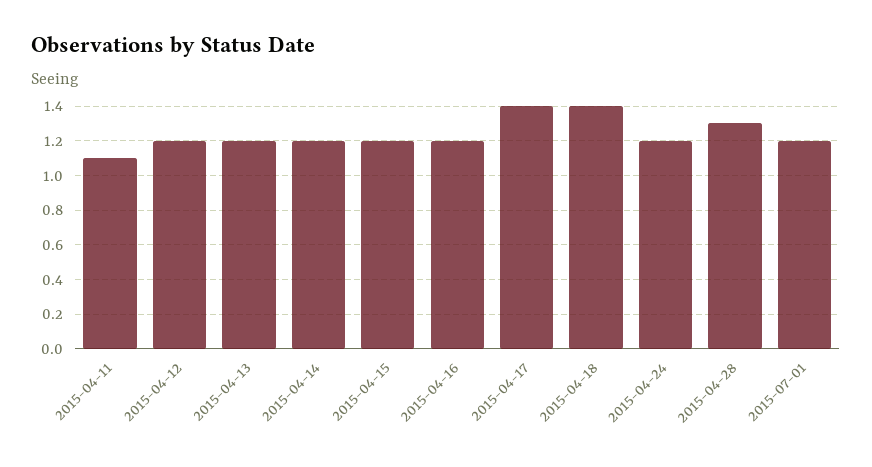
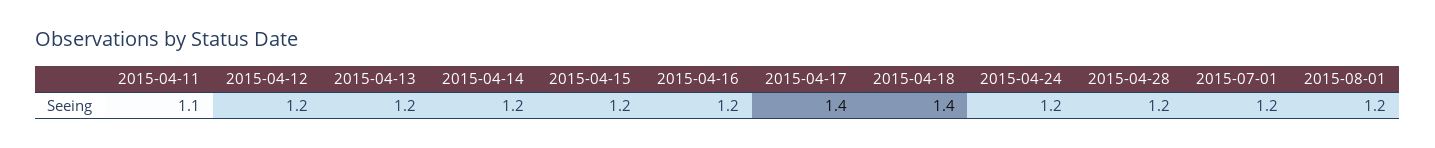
2015-04-28: 1.3 -> 1.2
2015-08-01: none -> 1.2

